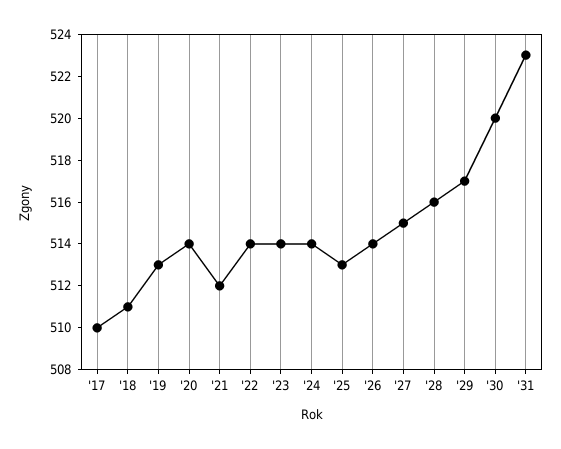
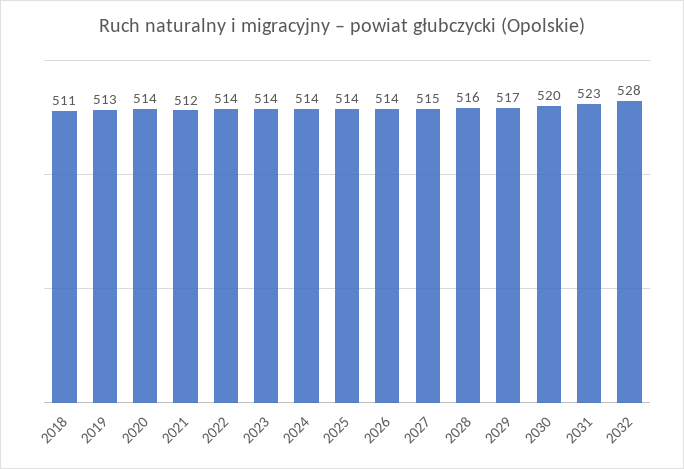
'17: 510 -> none
'25: 513 -> 514
2032: none -> 528

